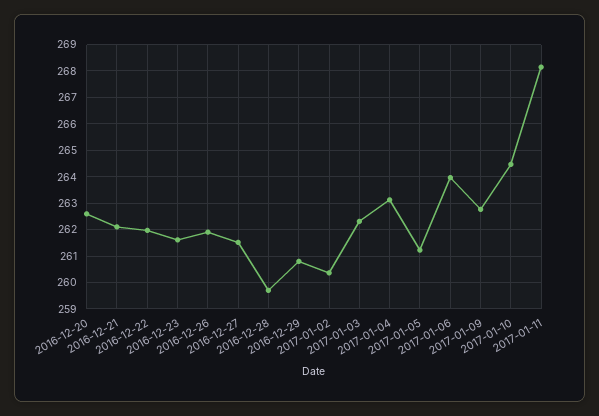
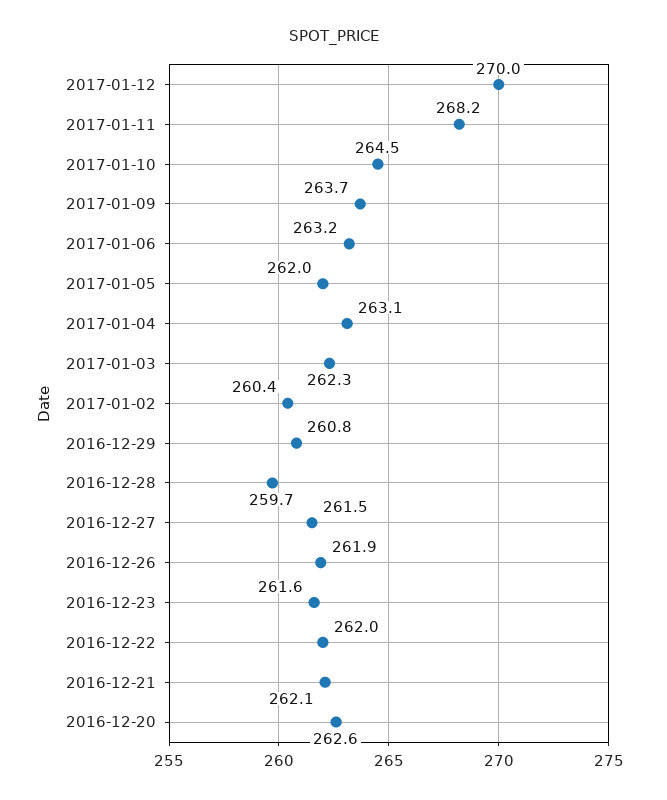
2017-01-05: 261.25 -> 262
2017-01-06: 264 -> 263.2
2017-01-09: 262.75 -> 263.7
2017-01-12: none -> 270

